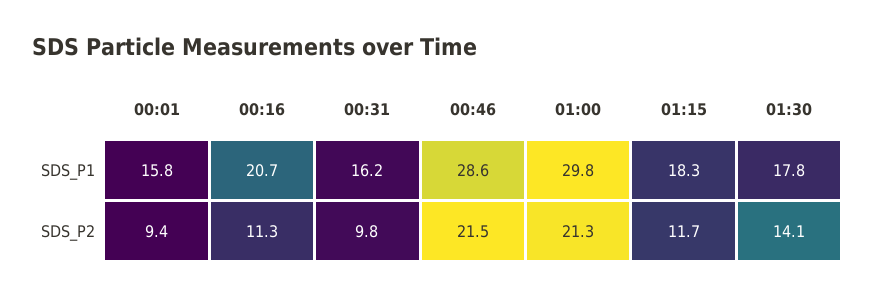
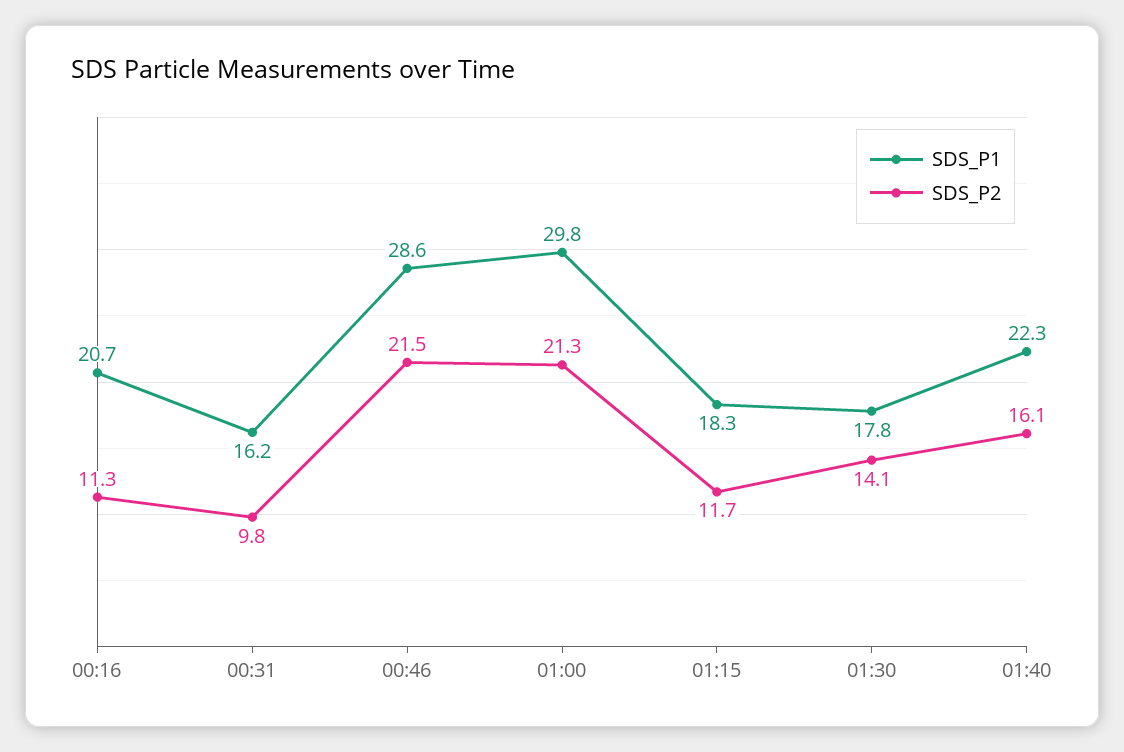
SDS_P1, 00:01: 15.8 -> none
SDS_P2, 00:01: 9.4 -> none
SDS_P1, 01:40: none -> 22.3
SDS_P2, 01:40: none -> 16.1

